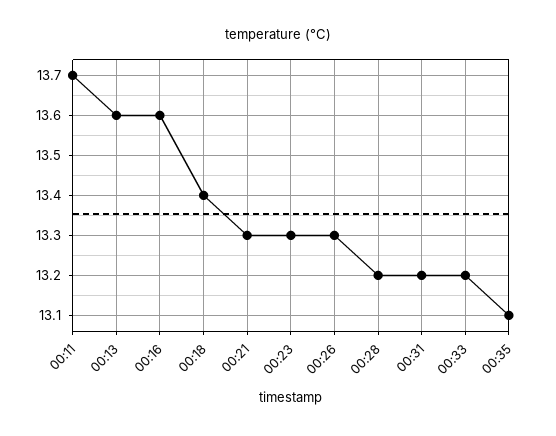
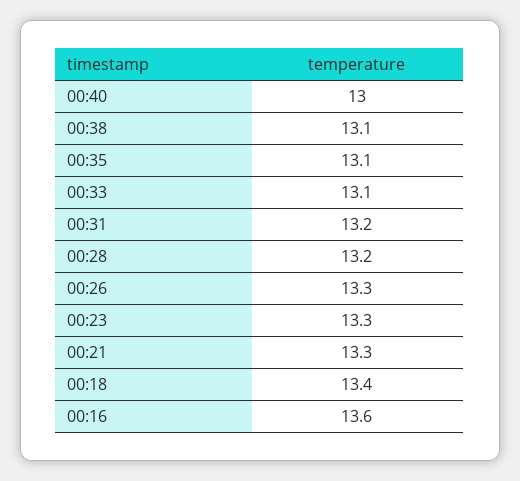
00:11: 13.7 -> none
00:13: 13.6 -> none
00:33: 13.2 -> 13.1
00:40: none -> 13
00:38: none -> 13.1

